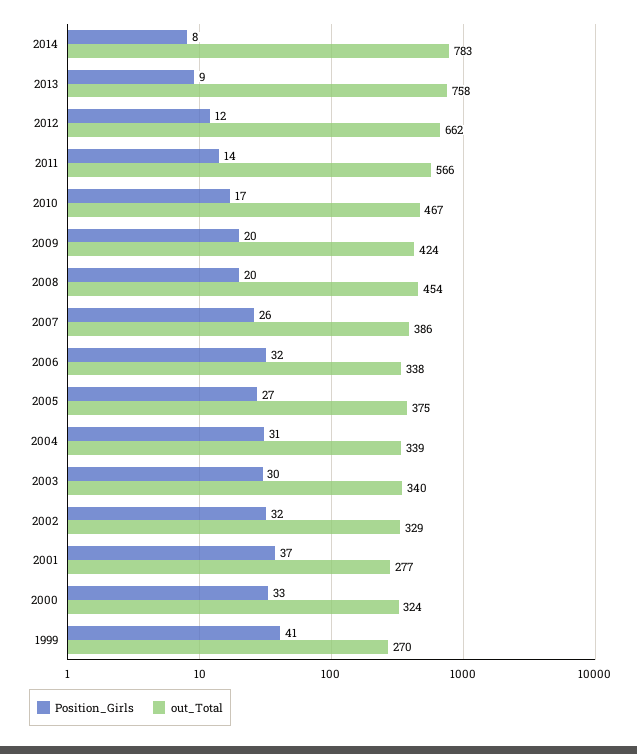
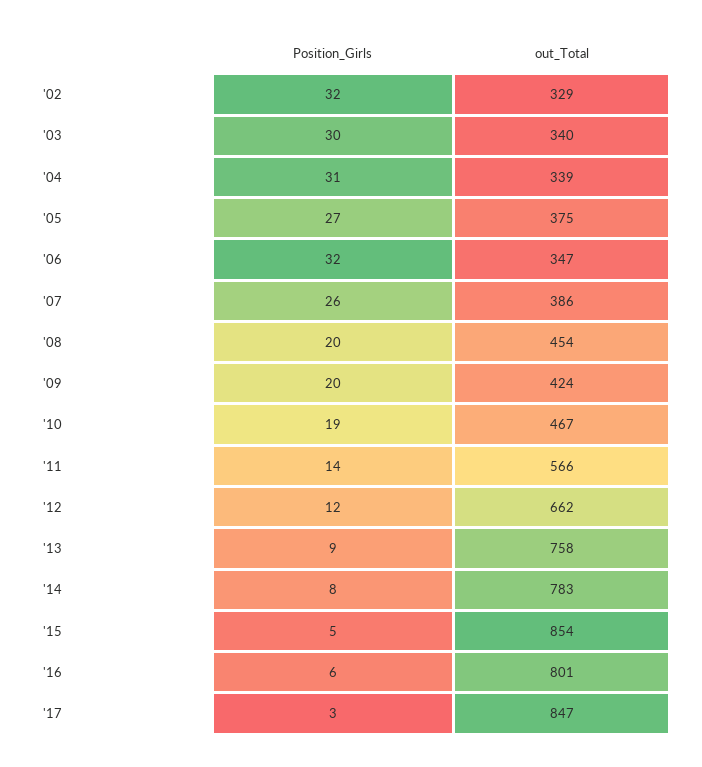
Position_Girls, 2010: 17 -> 19
out_Total, 2006: 338 -> 347
Position_Girls, 2001: 37 -> none
out_Total, 2001: 277 -> none
Position_Girls, 2000: 33 -> none
out_Total, 2000: 324 -> none
Position_Girls, 1999: 41 -> none
out_Total, 1999: 270 -> none
Position_Girls, '15: none -> 5
out_Total, '15: none -> 854
Position_Girls, '16: none -> 6
out_Total, '16: none -> 801
Position_Girls, '17: none -> 3
out_Total, '17: none -> 847

